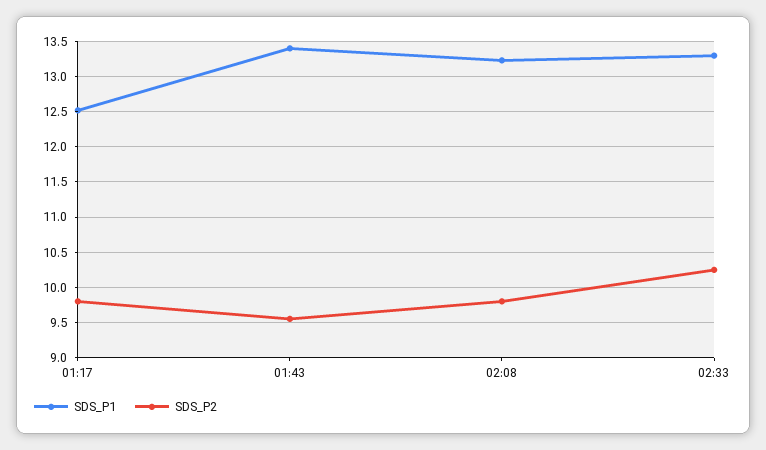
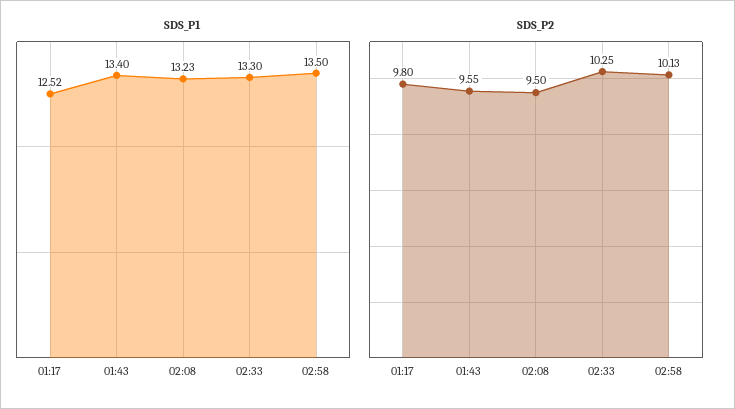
SDS_P2, 02:08: 9.8 -> 9.5
SDS_P1, 02:58: none -> 13.5
SDS_P2, 02:58: none -> 10.13

